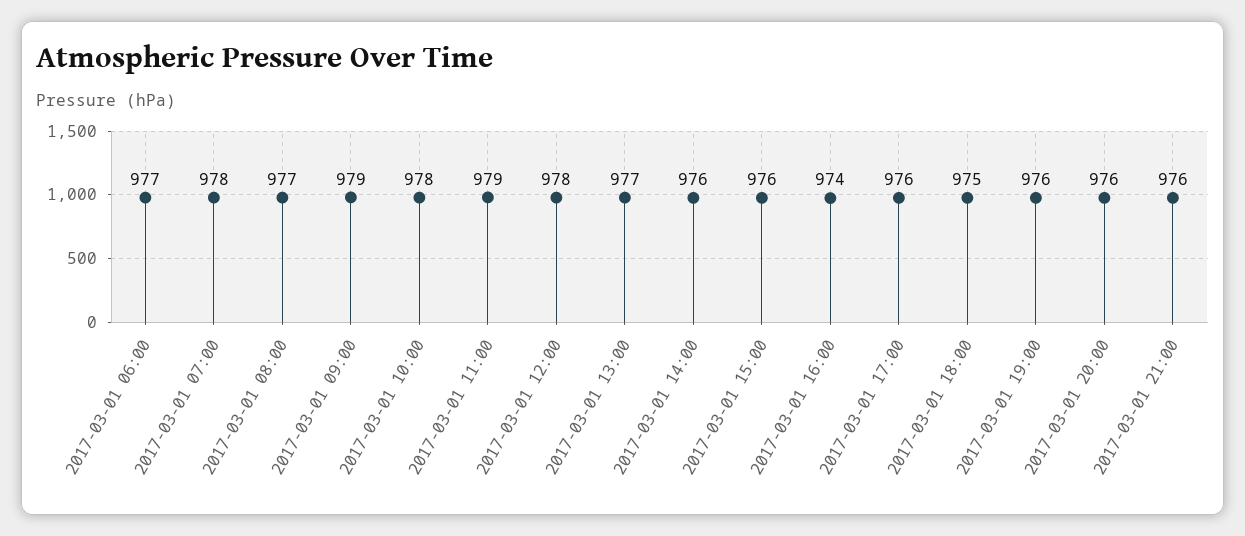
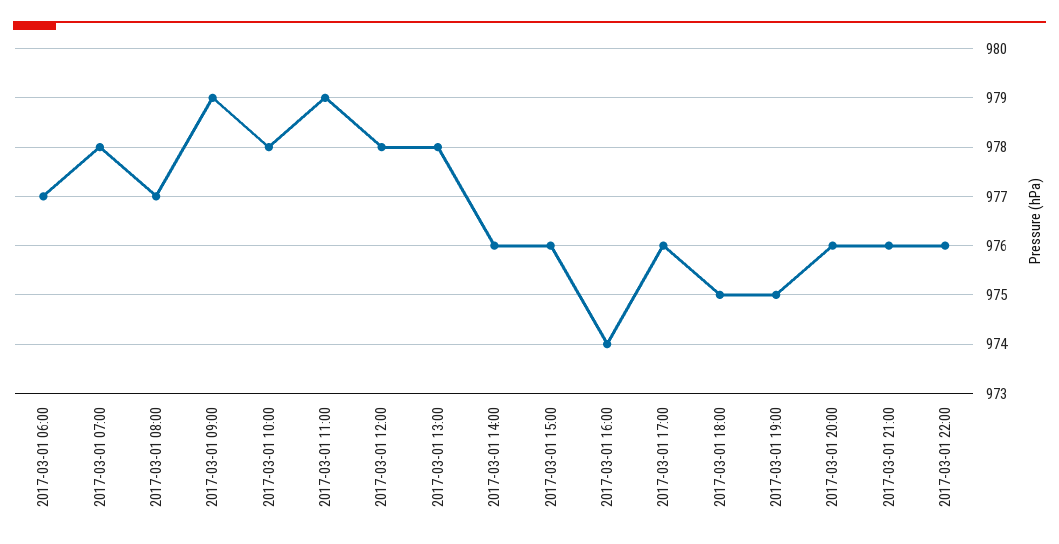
2017-03-01 13:00: 977 -> 978
2017-03-01 19:00: 976 -> 975
2017-03-01 22:00: none -> 976

